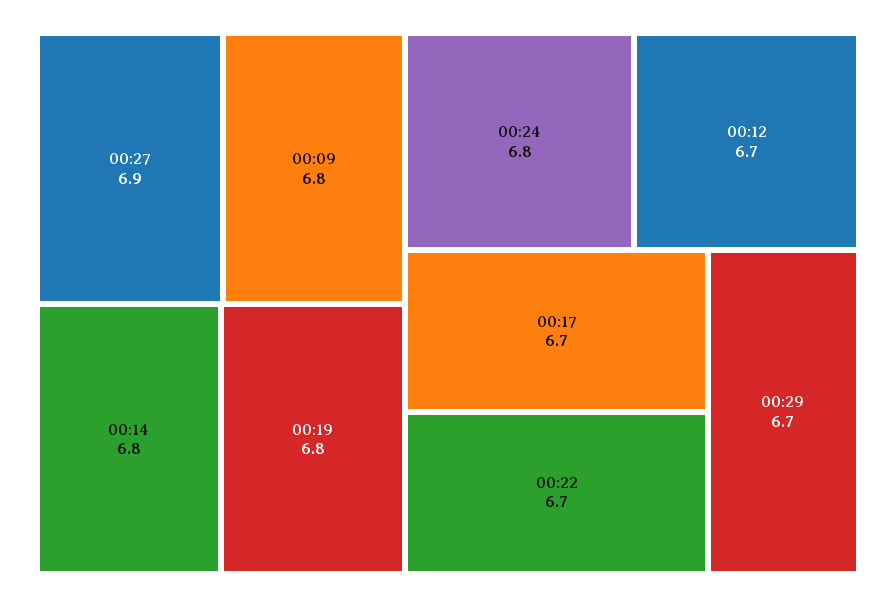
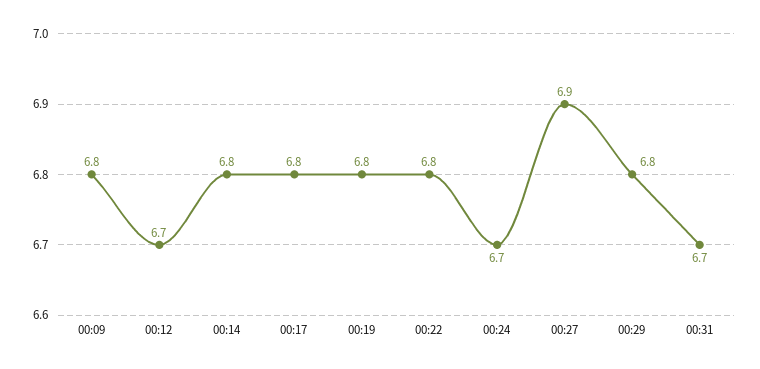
00:24: 6.8 -> 6.7
00:17: 6.7 -> 6.8
00:22: 6.7 -> 6.8
00:29: 6.7 -> 6.8
00:31: none -> 6.7

